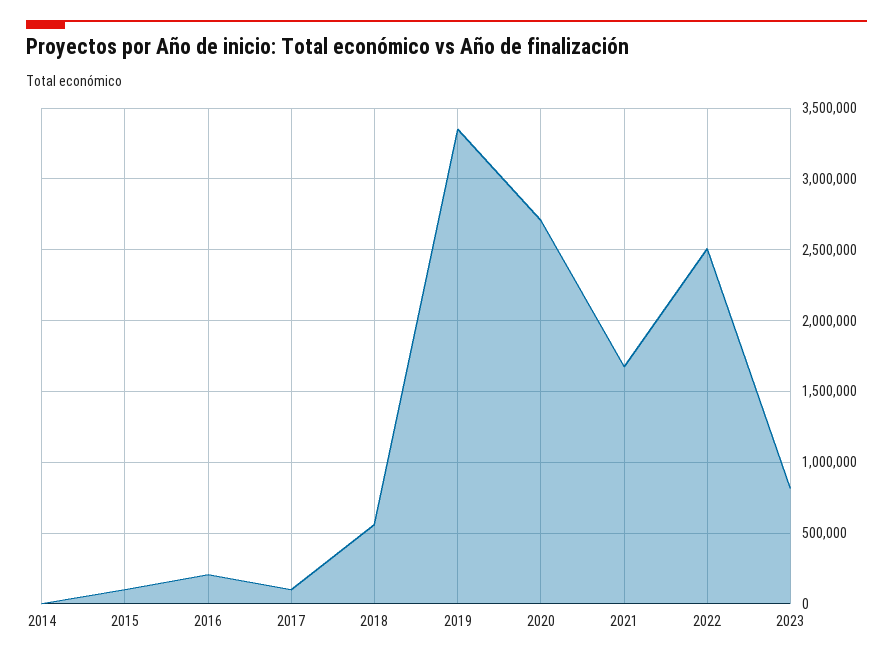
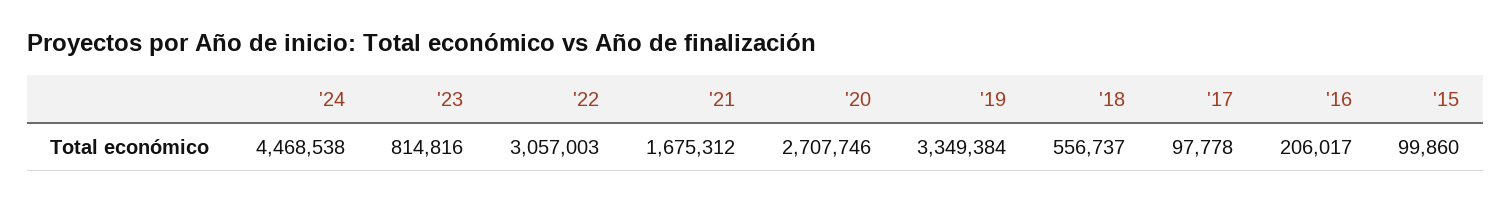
2014: 0 -> none
2022: 2500000 -> 3057003
'24: none -> 4468538

